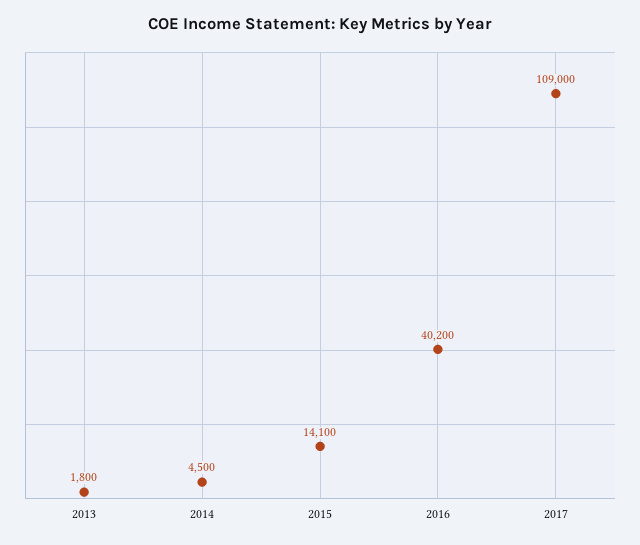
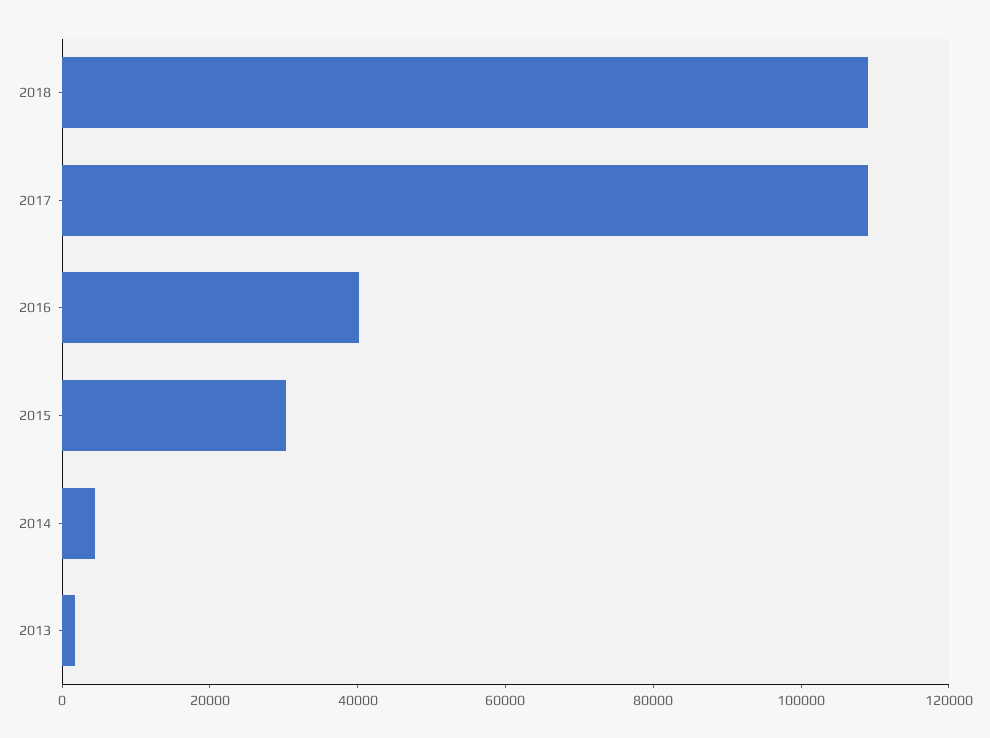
2015: 14100 -> 30000
2018: none -> 110000

